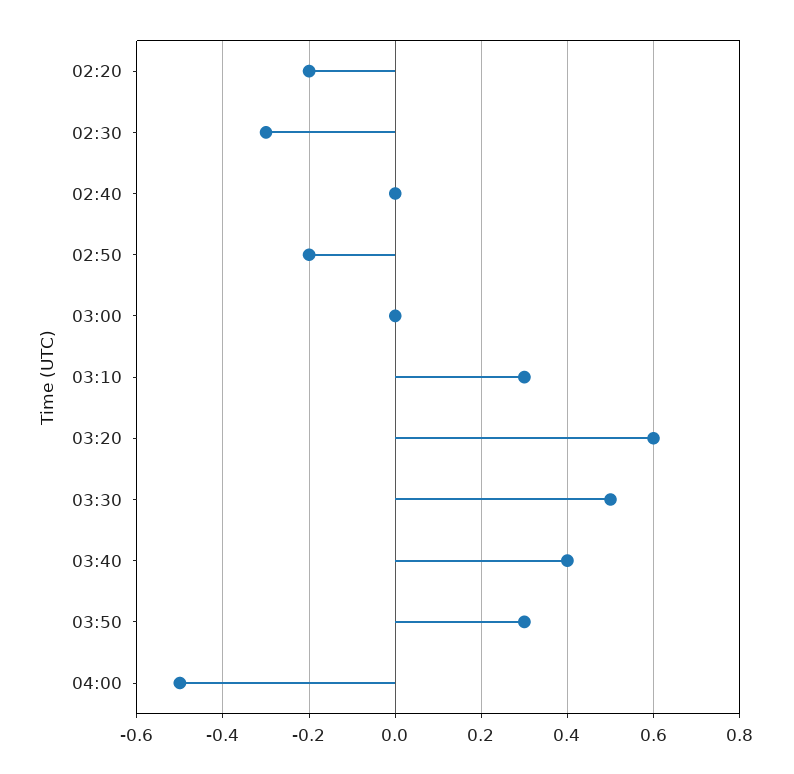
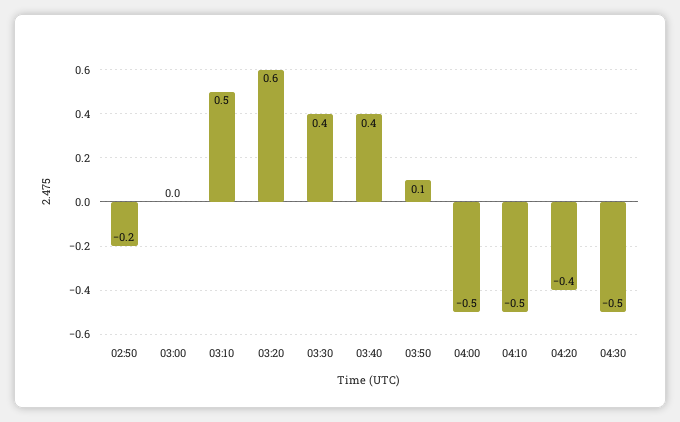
02:20: -0.2 -> none
02:30: -0.3 -> none
02:40: 0 -> none
03:10: 0.3 -> 0.5
03:30: 0.5 -> 0.4
03:50: 0.3 -> 0.1
04:10: none -> -0.5
04:20: none -> -0.4
04:30: none -> -0.5

